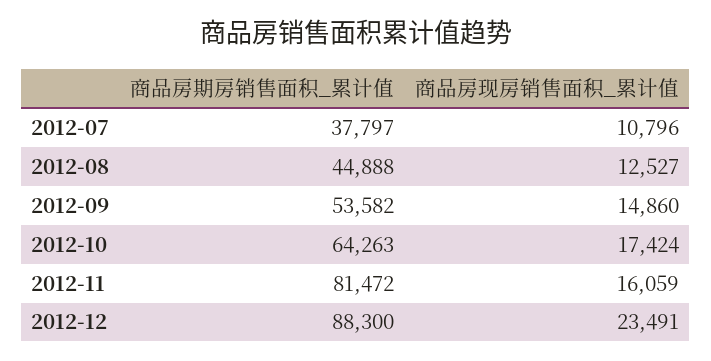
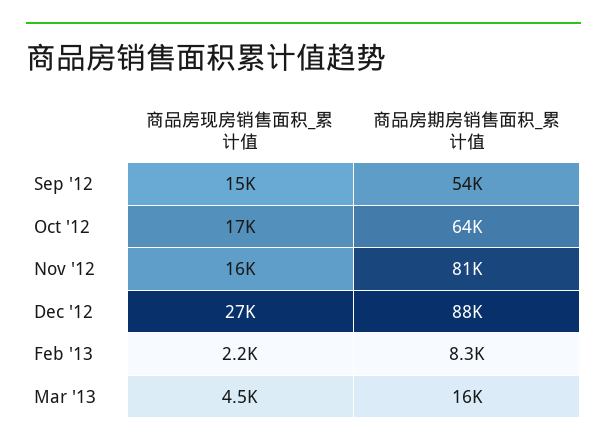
商品房期房销售面积_累计值, 2012-07: 37797 -> none
商品房现房销售面积_累计值, 2012-07: 10796 -> none
商品房期房销售面积_累计值, 2012-08: 44888 -> none
商品房现房销售面积_累计值, 2012-08: 12527 -> none
商品房现房销售面积_累计值, 2012-12: 23491 -> 27000
商品房现房销售面积_累计值, Feb '13: none -> 2200
商品房期房销售面积_累计值, Feb '13: none -> 8300
商品房现房销售面积_累计值, Mar '13: none -> 4500
商品房期房销售面积_累计值, Mar '13: none -> 16000

